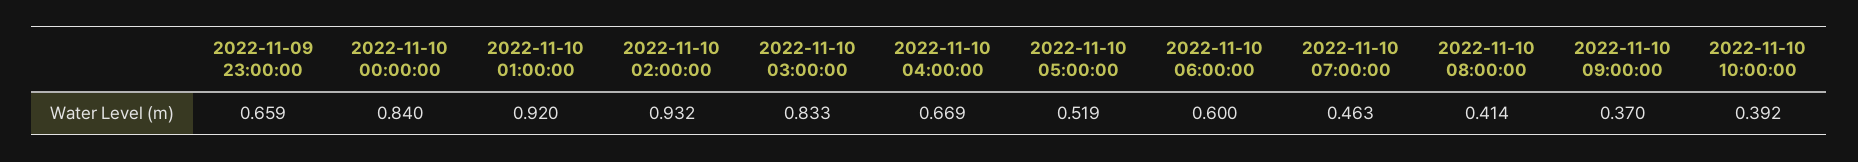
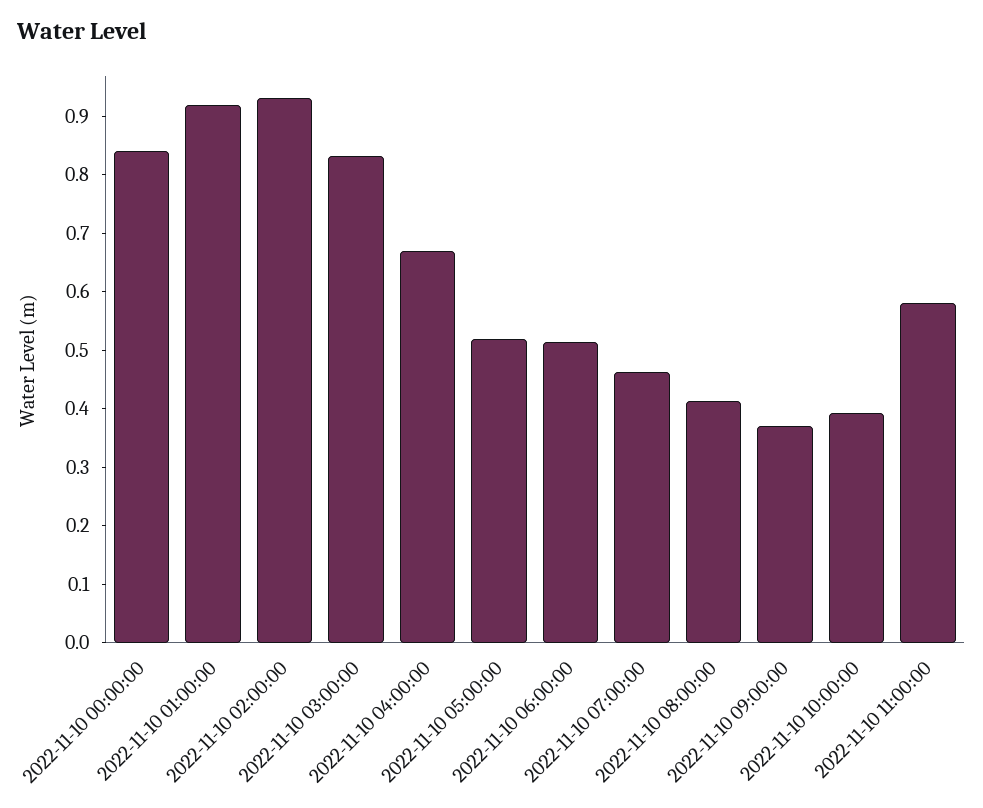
2022-11-09 23:00:00: 0.659 -> none
2022-11-10 06:00:00: 0.6 -> 0.52
2022-11-10 11:00:00: none -> 0.58

